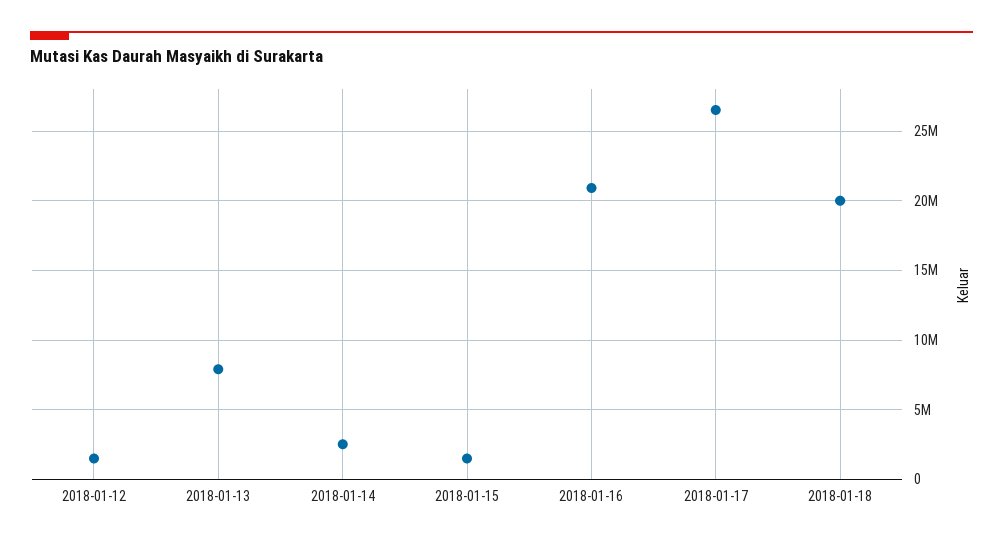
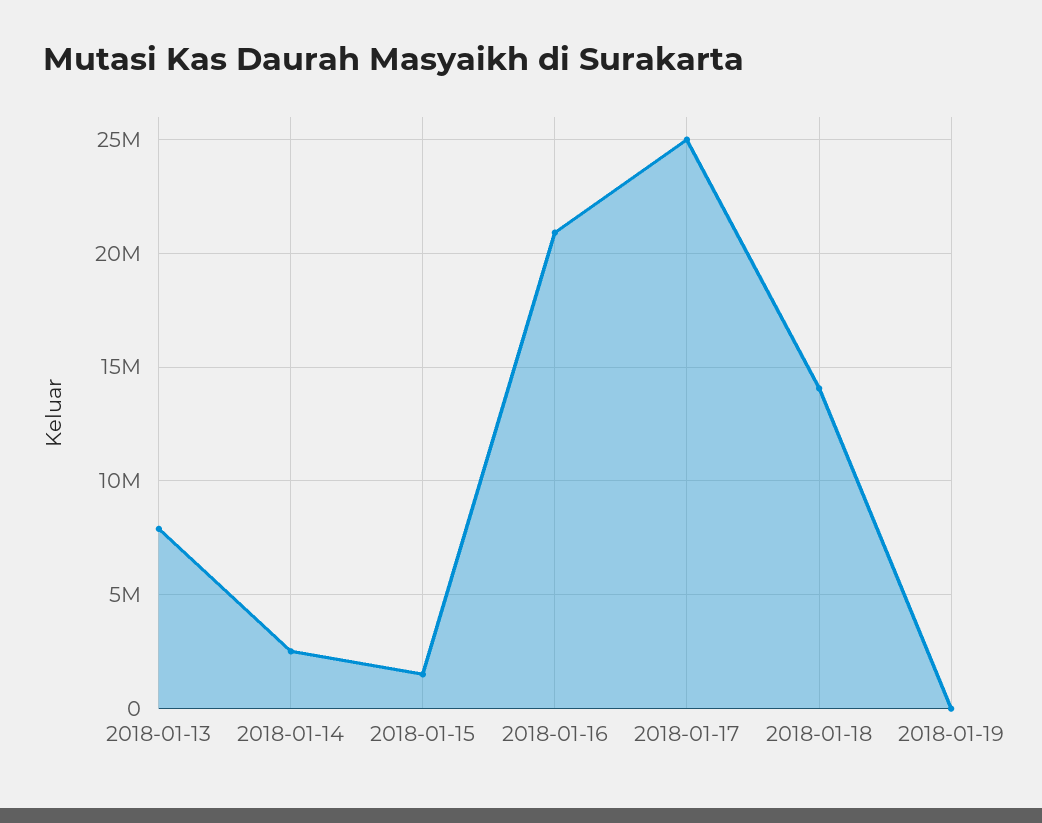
2018-01-12: 1500000 -> none
2018-01-17: 26500000 -> 25000000
2018-01-18: 20000000 -> 14000000
2018-01-19: none -> 0

